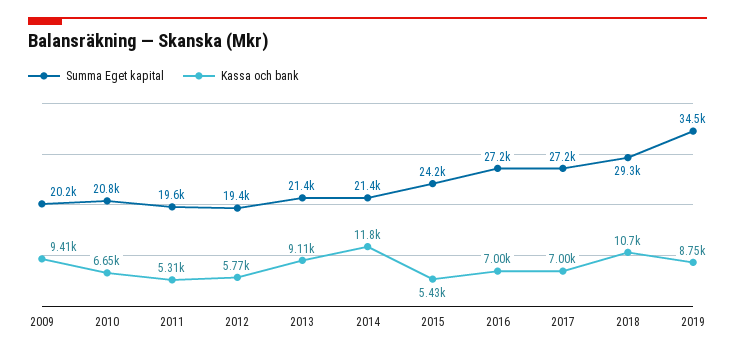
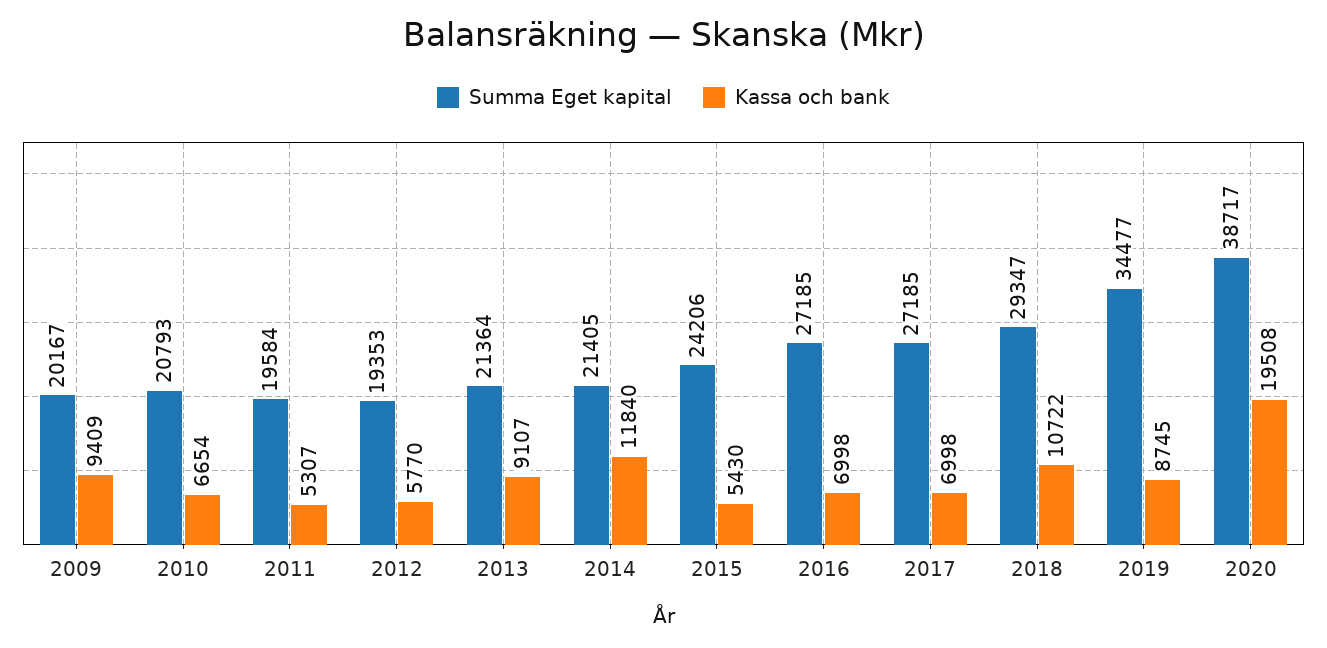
Summa Eget kapital, 2020: none -> 38717
Kassa och bank, 2020: none -> 19508

